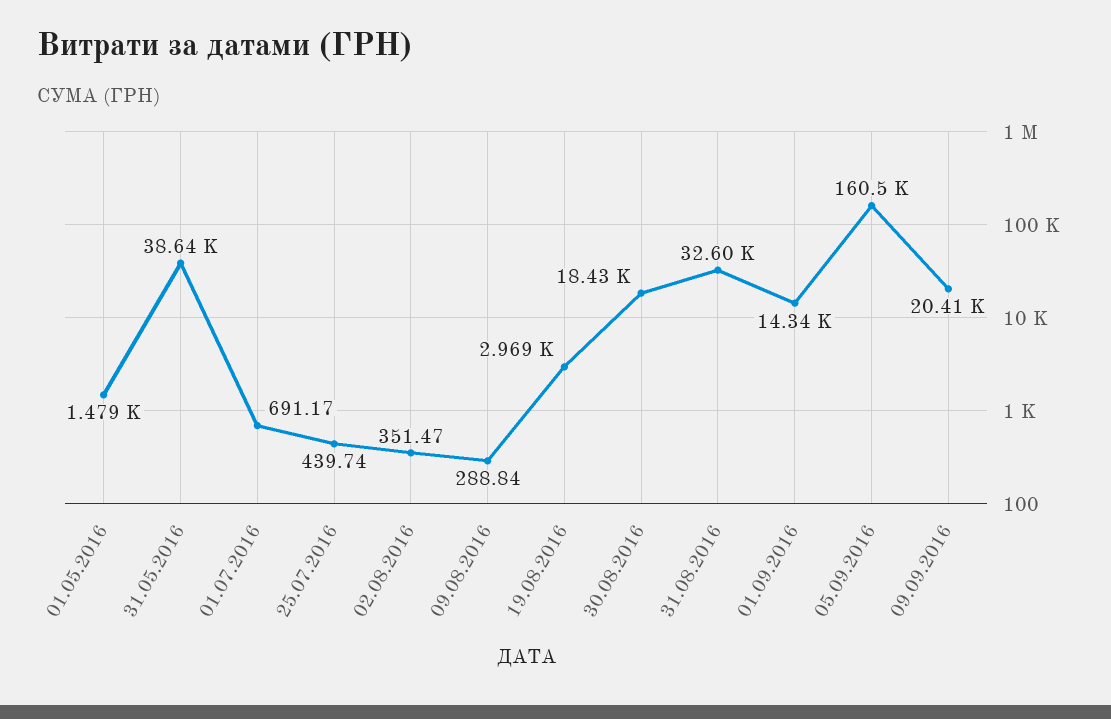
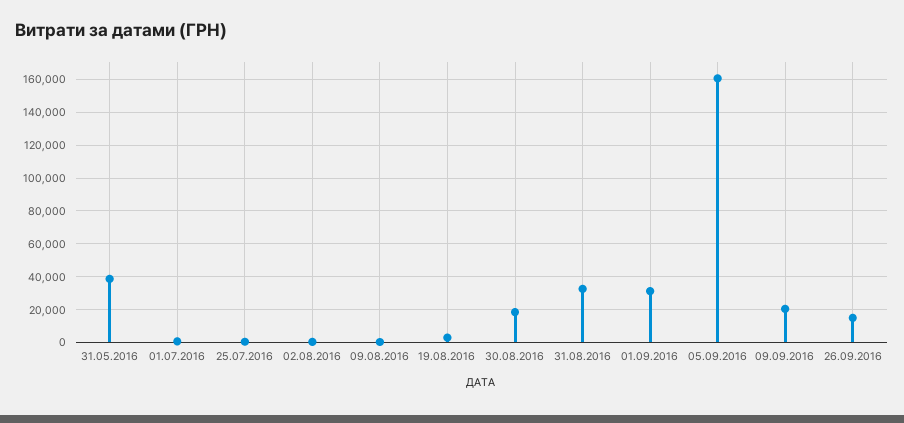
01.05.2016: 1479 -> none
01.09.2016: 14340 -> 30000
26.09.2016: none -> 15000

